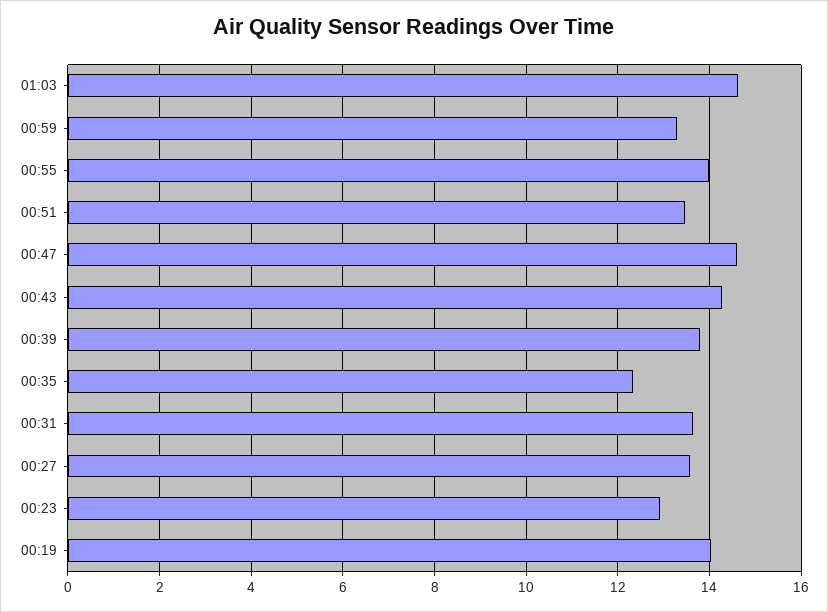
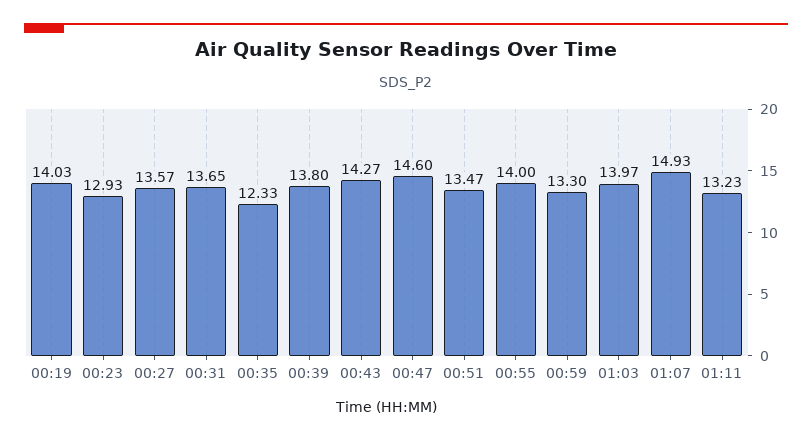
01:03: 14.6 -> 13.97
01:07: none -> 14.93
01:11: none -> 13.23

